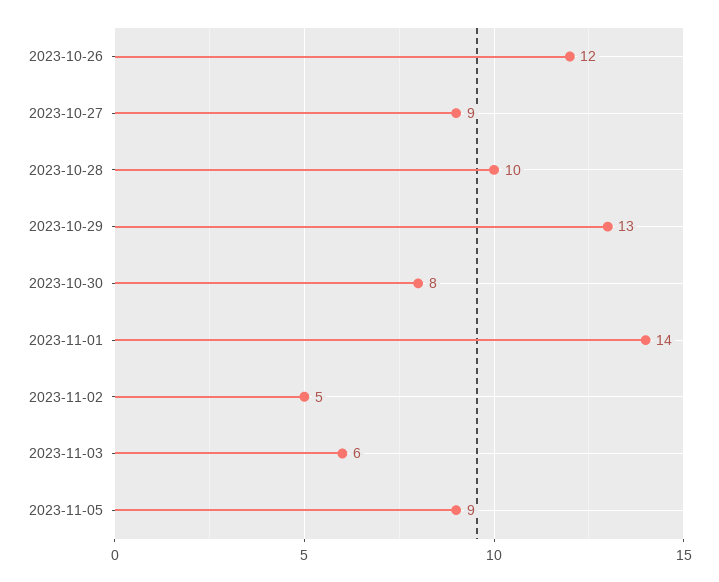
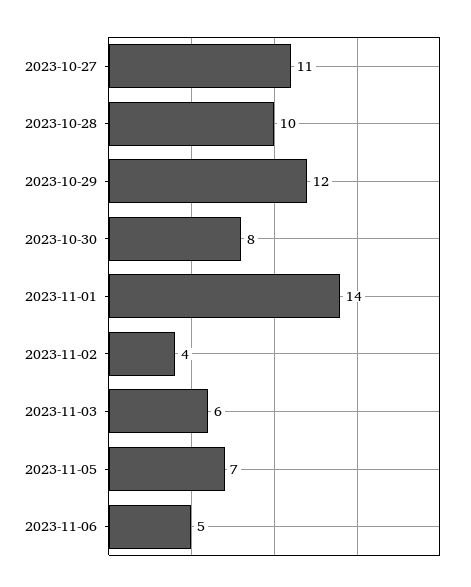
2023-10-26: 12 -> none
2023-10-27: 9 -> 11
2023-10-29: 13 -> 12
2023-11-02: 5 -> 4
2023-11-05: 9 -> 7
2023-11-06: none -> 5

